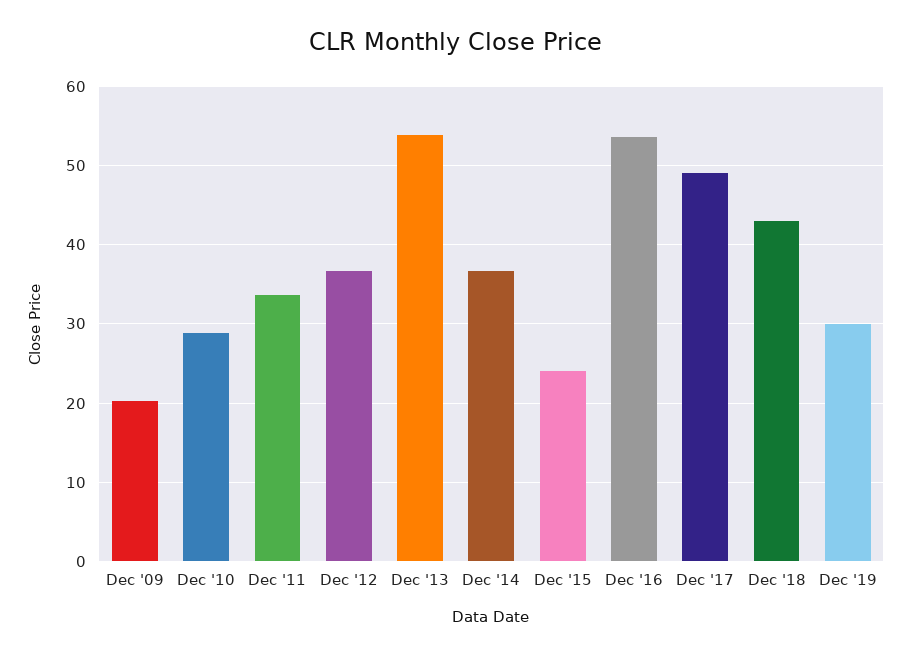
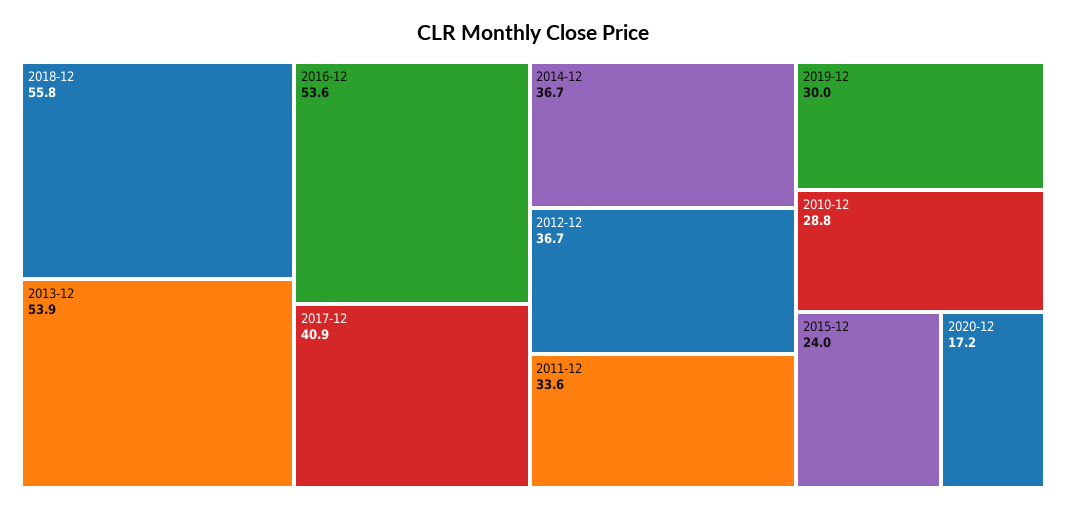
Dec '09: 20 -> none
Dec '17: 49 -> 40.9
Dec '18: 43 -> 55.8
2020-12: none -> 17.2

